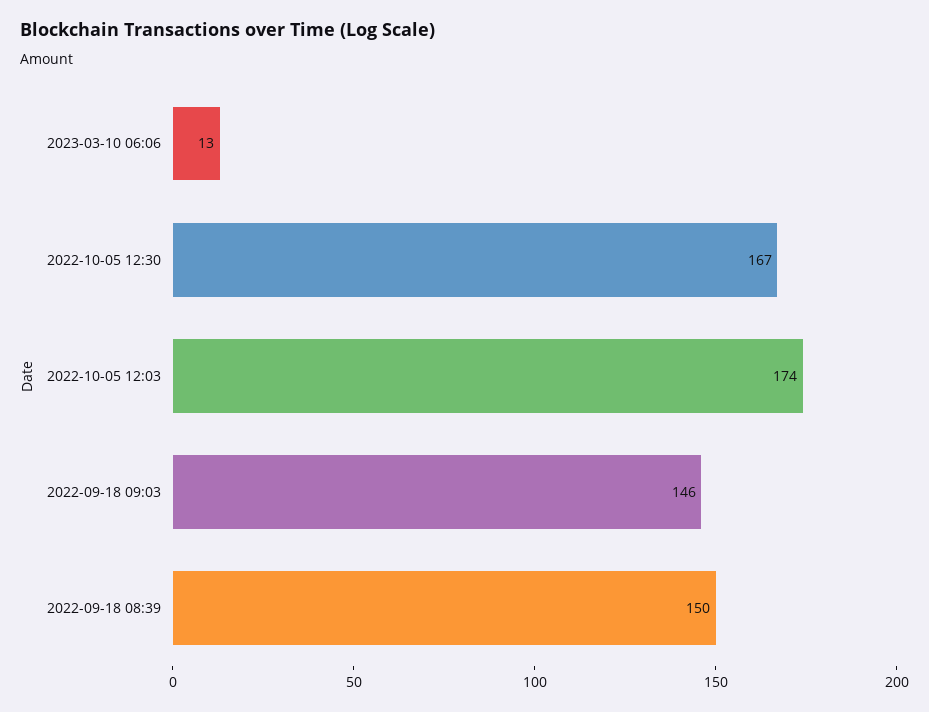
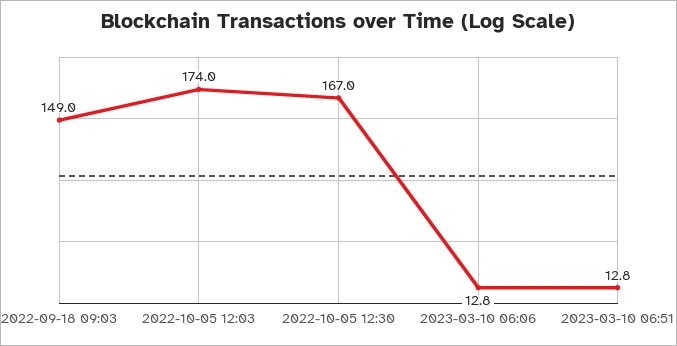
2022-09-18 09:03: 146 -> 149
2022-09-18 08:39: 150 -> none
2023-03-10 06:51: none -> 12.8

